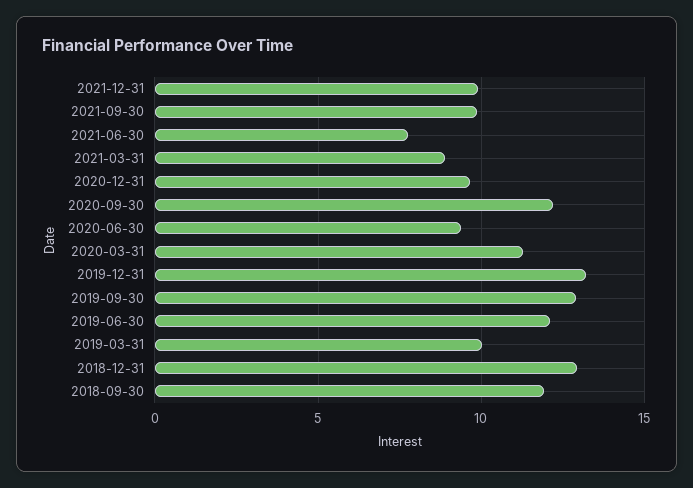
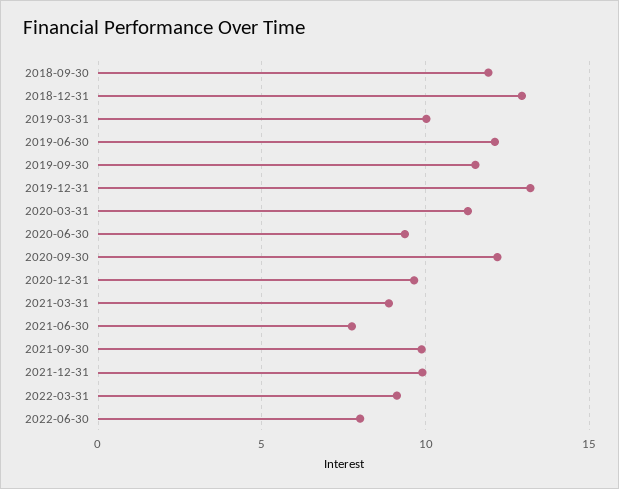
2019-09-30: 13 -> 11.5
2022-03-31: none -> 9
2022-06-30: none -> 8

